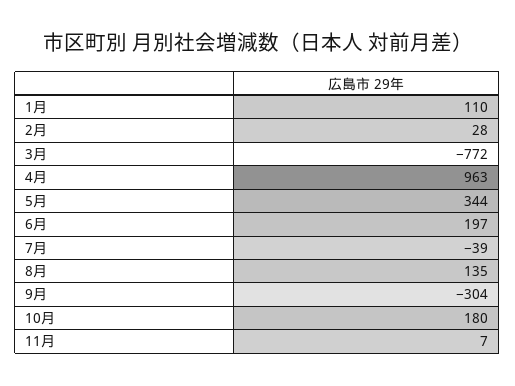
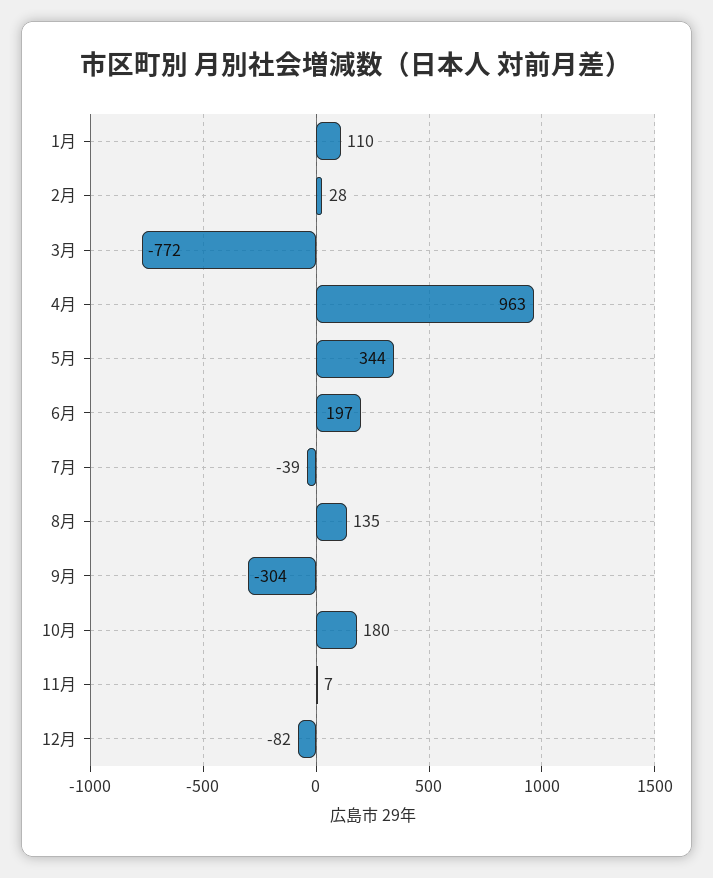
12月: none -> -82

